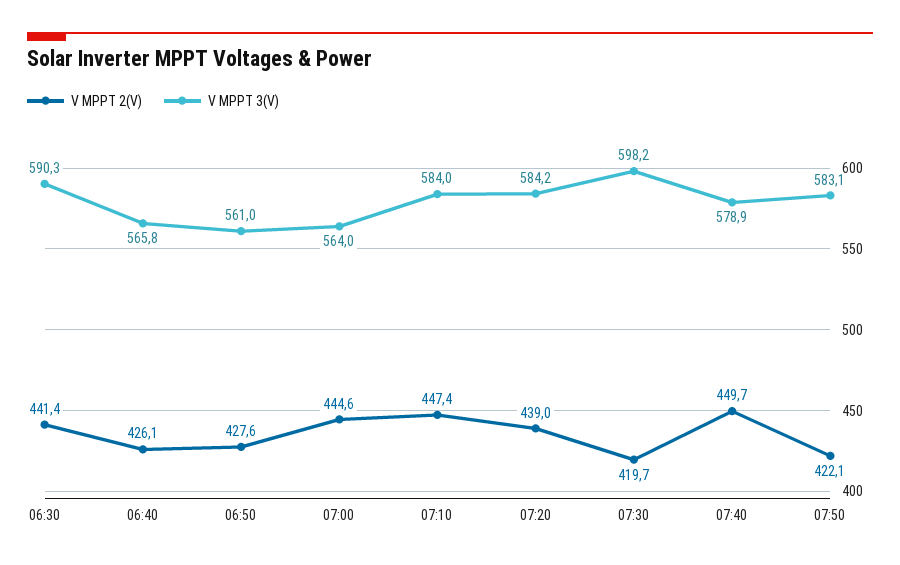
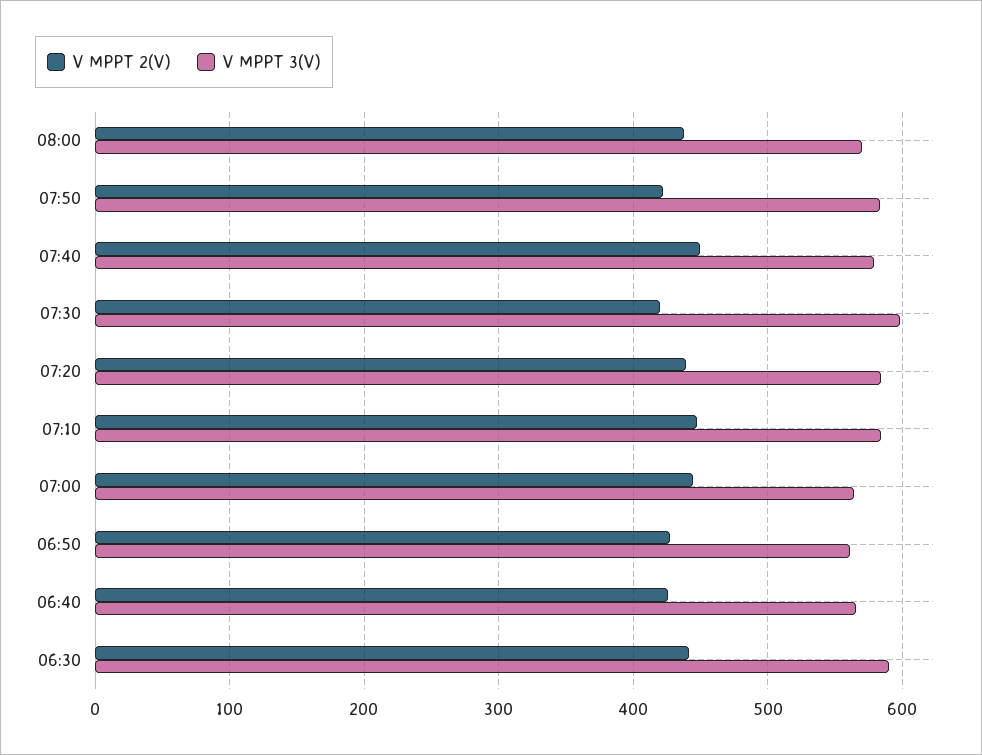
V MPPT 2(V), 08:00: none -> 440
V MPPT 3(V), 08:00: none -> 570

